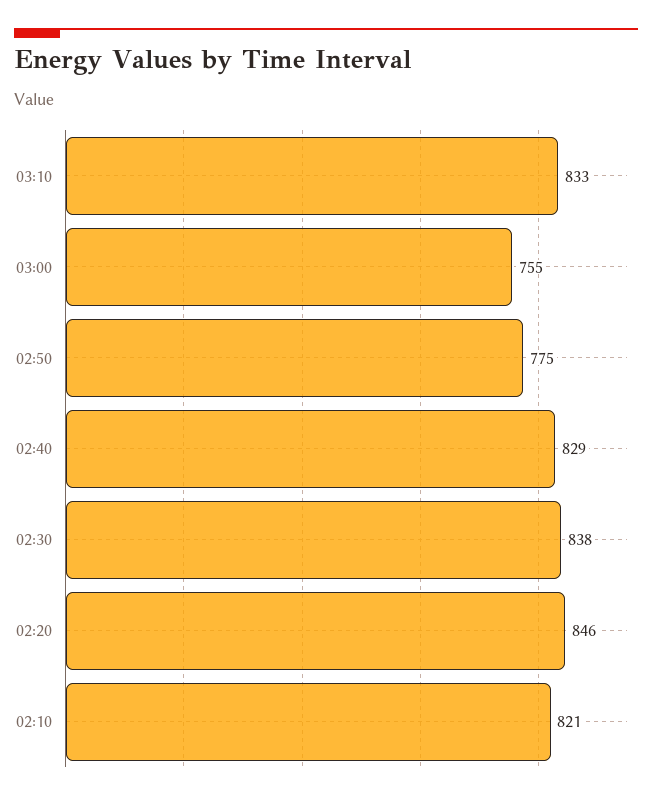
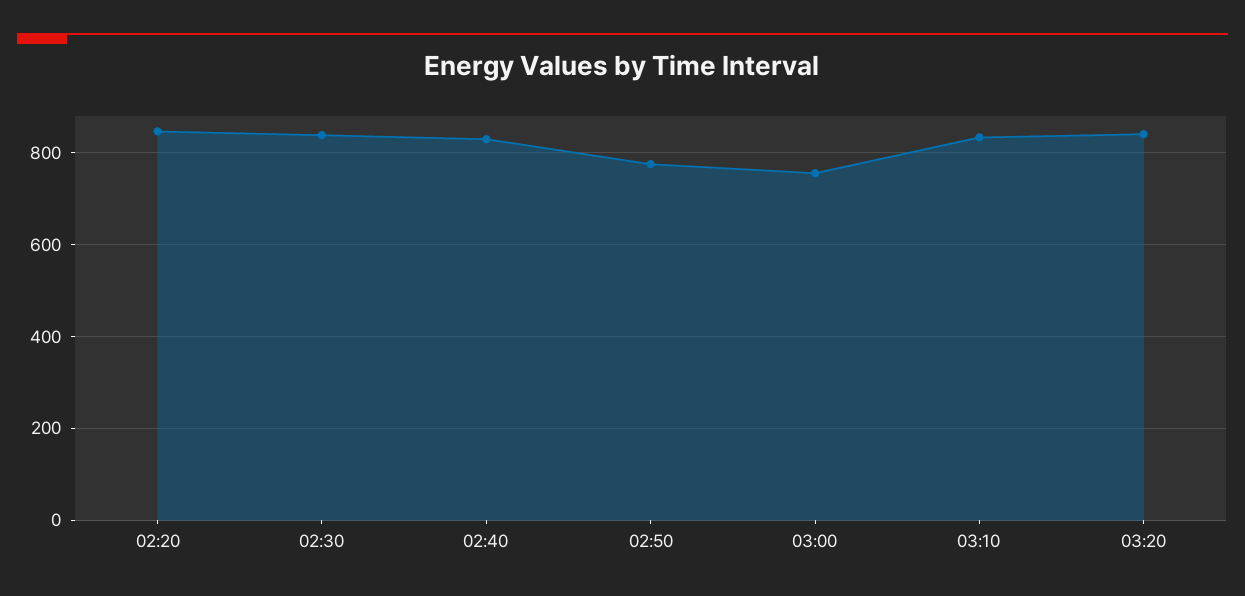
02:10: 821 -> none
03:20: none -> 840

